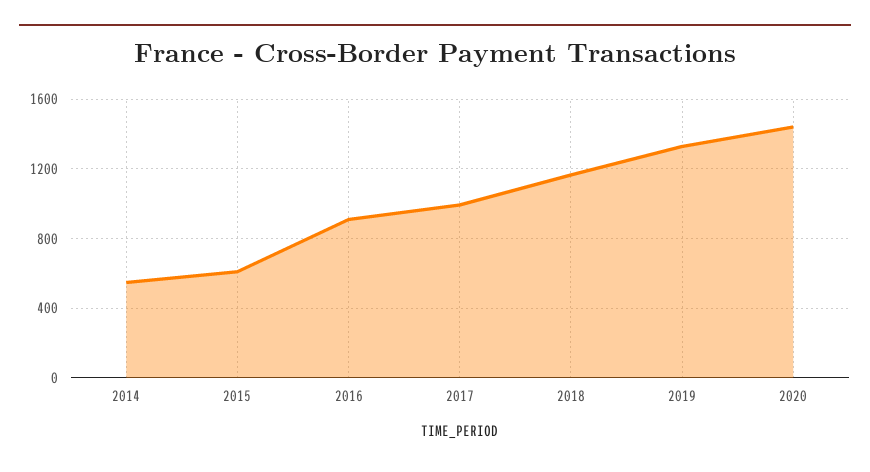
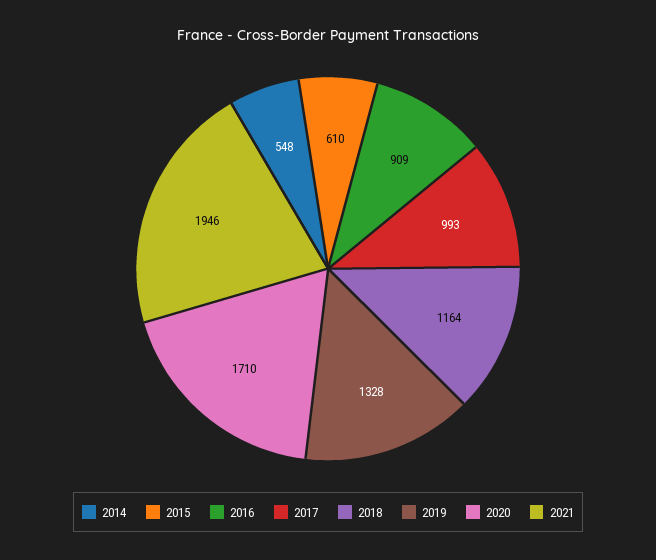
2020: 1450 -> 1710
2021: none -> 1946

